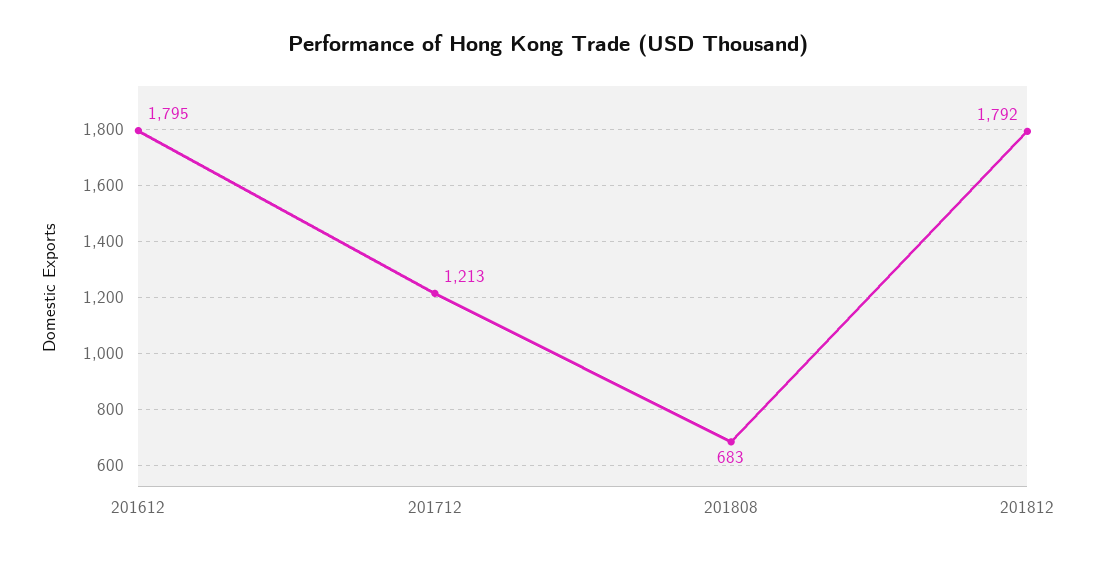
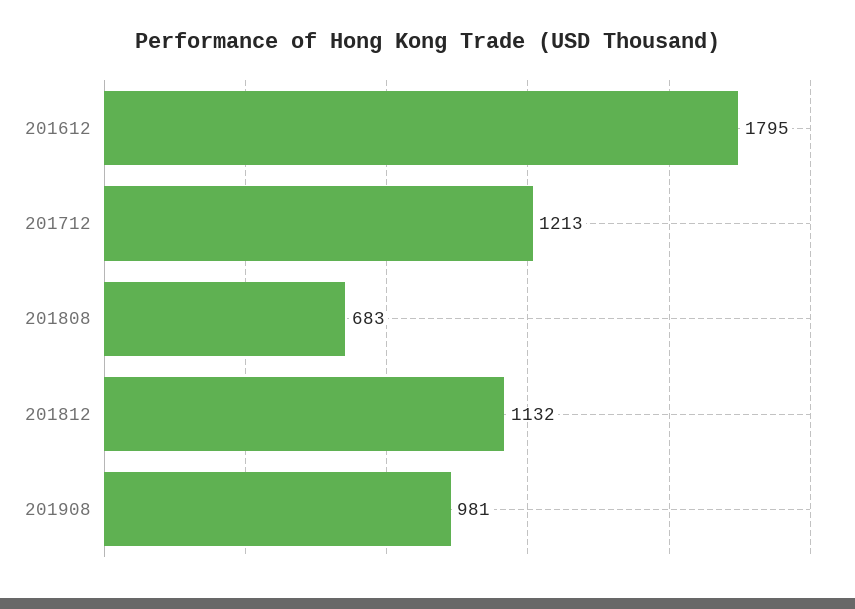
201812: 1792 -> 1132
201908: none -> 981

